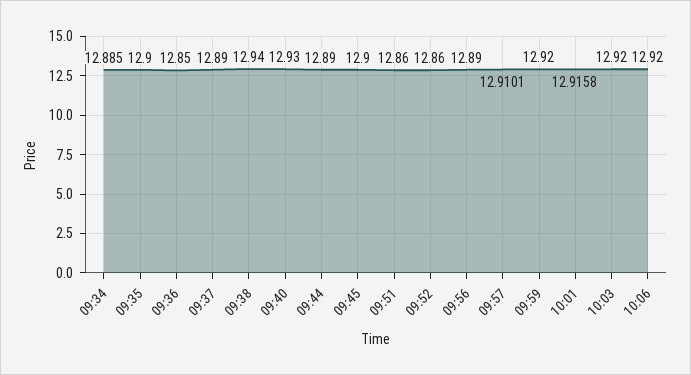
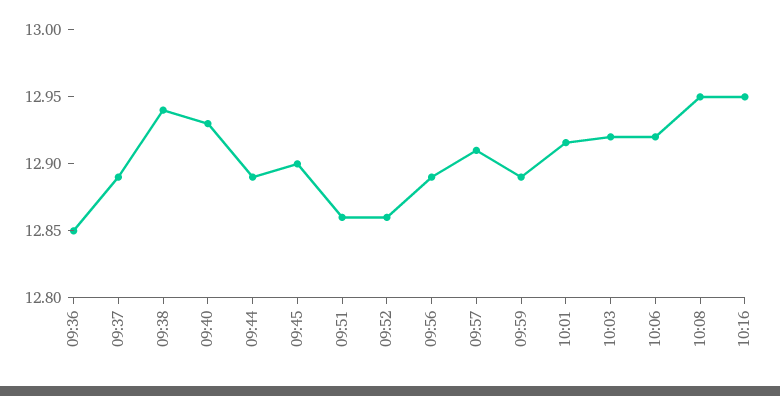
09:34: 12.885 -> none
09:35: 12.9 -> none
09:59: 12.92 -> 12.89
10:08: none -> 12.95
10:16: none -> 12.95

